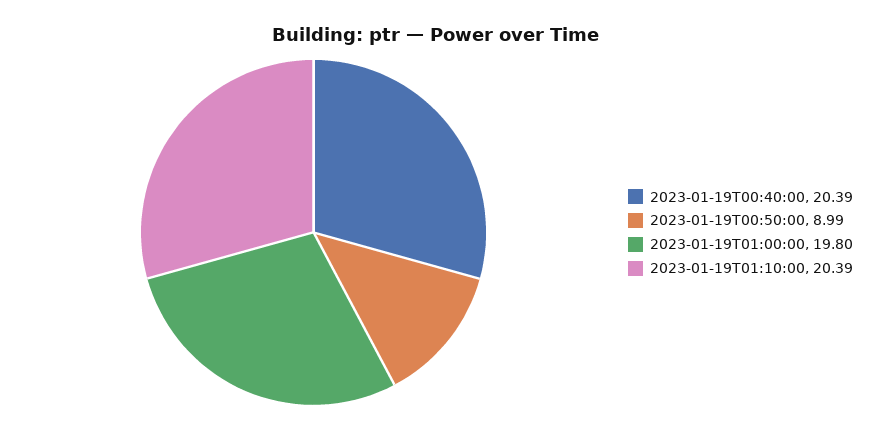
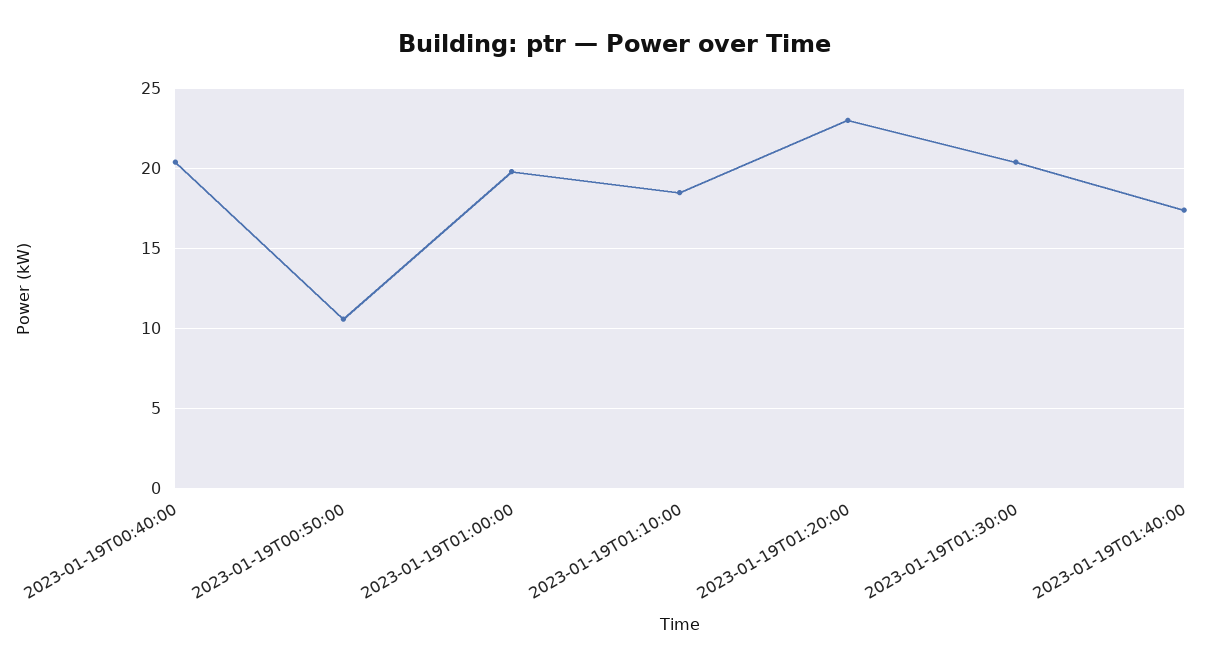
2023-01-19T00:50:00: 8.99 -> 10.5
2023-01-19T01:10:00: 20.39 -> 18.5
2023-01-19T01:20:00: none -> 23
2023-01-19T01:30:00: none -> 20.5
2023-01-19T01:40:00: none -> 17.5

